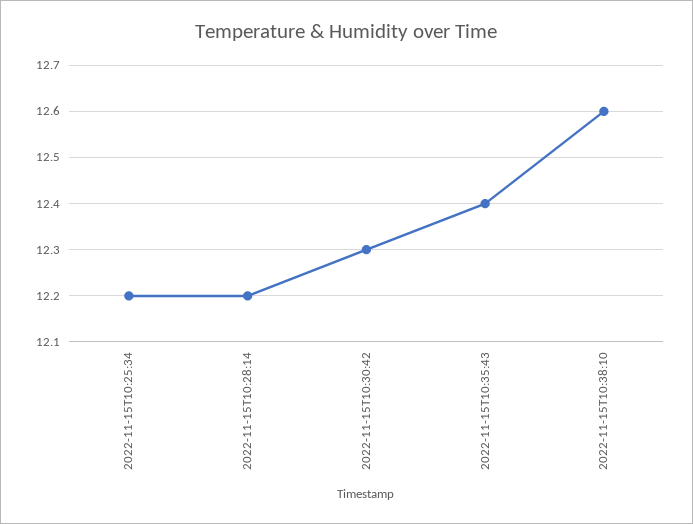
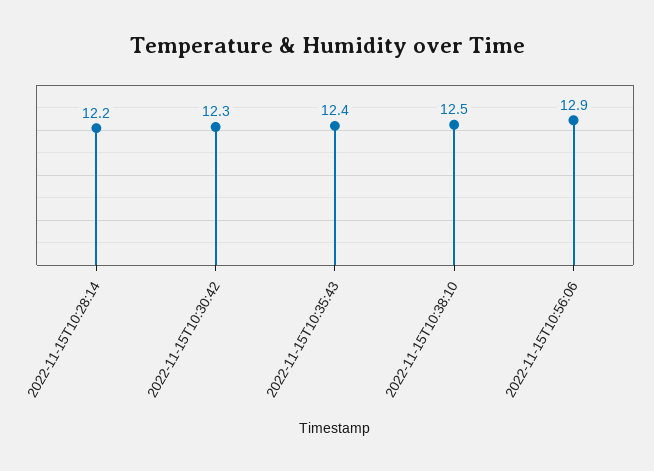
2022-11-15T10:25:34: 12.2 -> none
2022-11-15T10:38:10: 12.6 -> 12.5
2022-11-15T10:56:06: none -> 12.9

